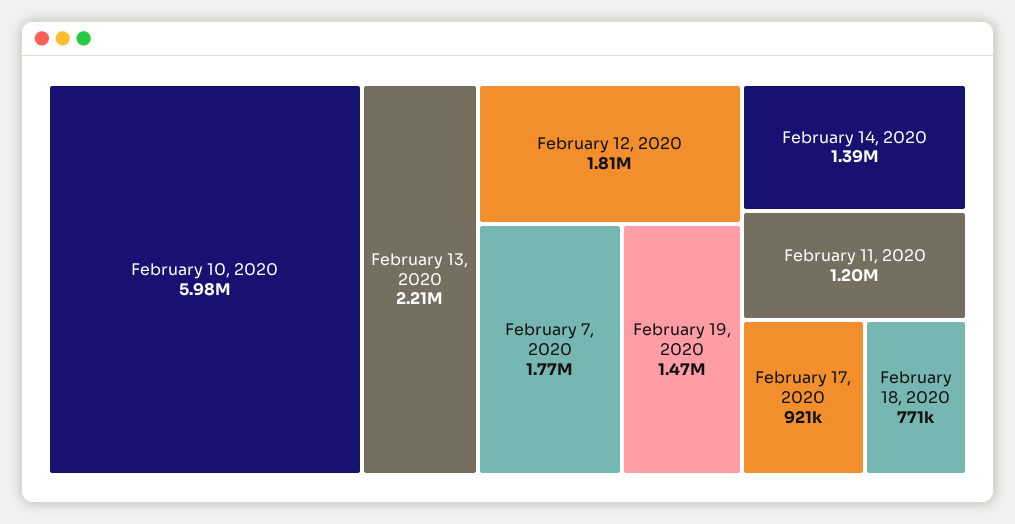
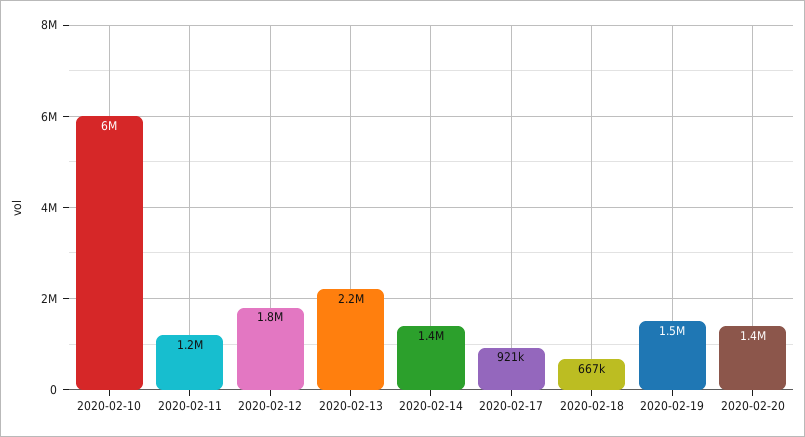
February 7, 2020: 1770000 -> none
February 18, 2020: 771000 -> 667000
2020-02-20: none -> 1400000

